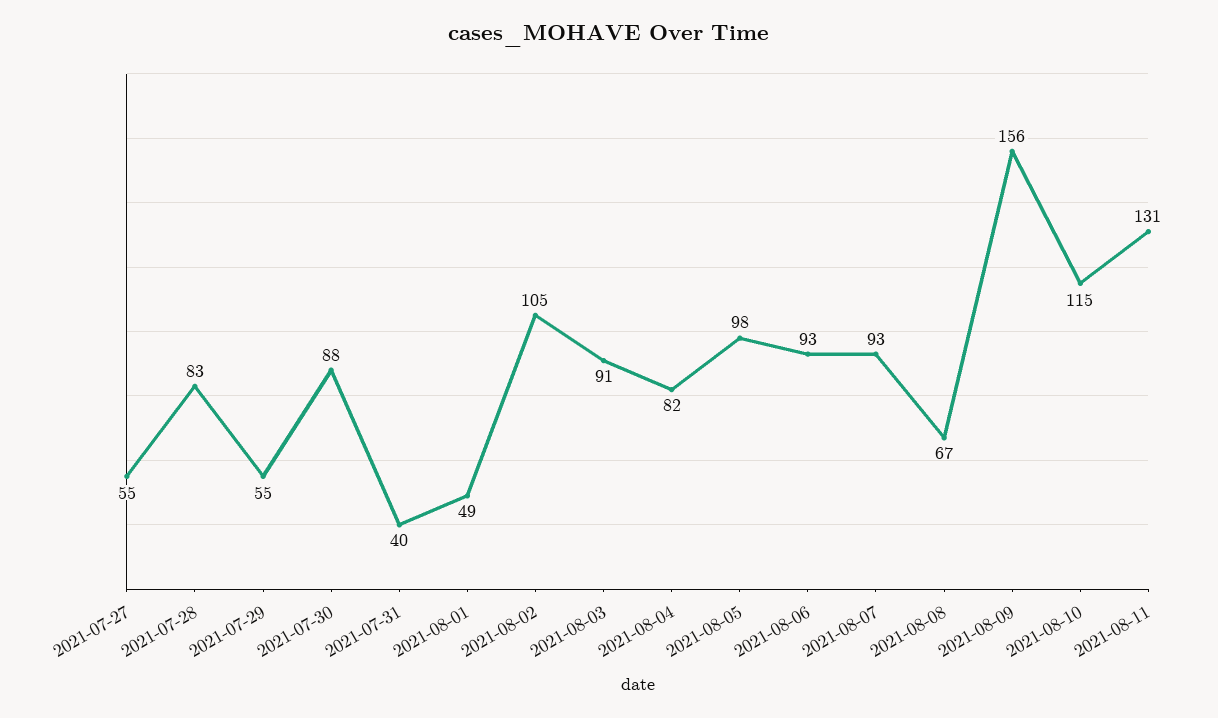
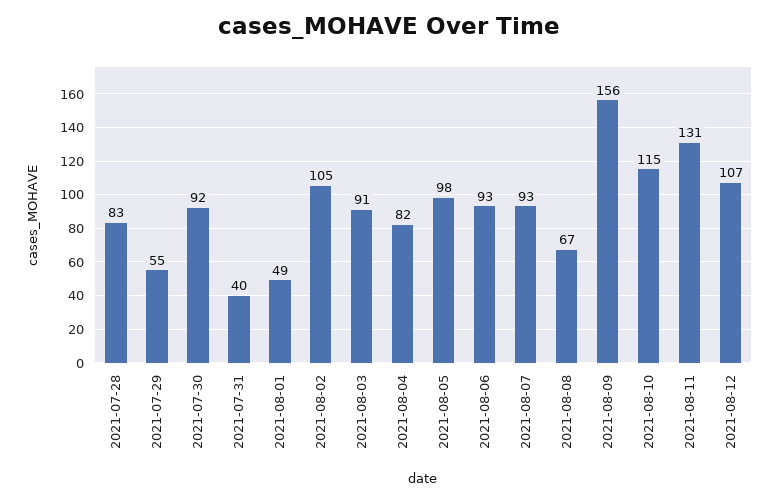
2021-07-27: 55 -> none
2021-07-30: 88 -> 92
2021-08-12: none -> 107

